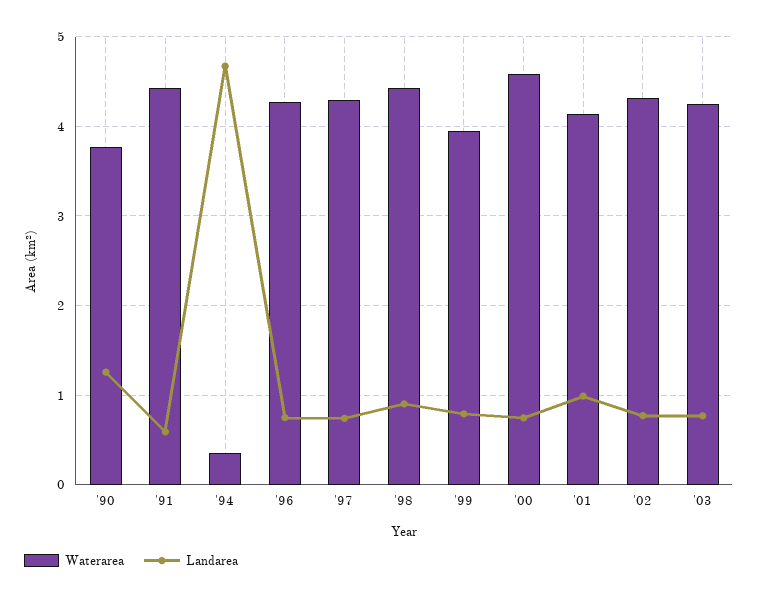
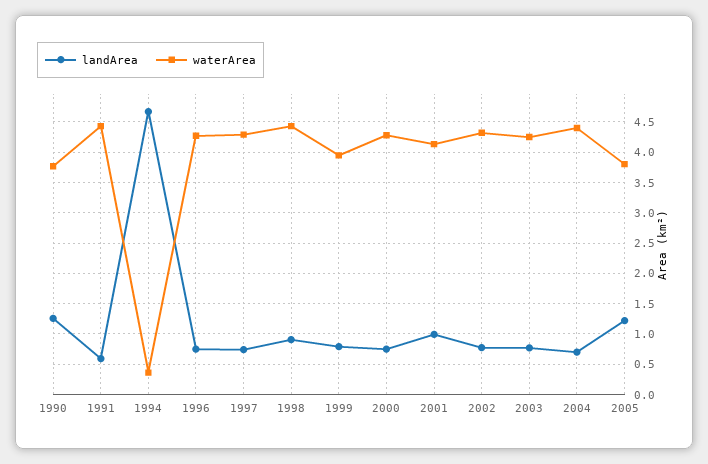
Waterarea, '00: 4.6 -> 4.3
Landarea, 2004: none -> 0.7
Waterarea, 2004: none -> 4.4
Landarea, 2005: none -> 1.2
Waterarea, 2005: none -> 3.8

